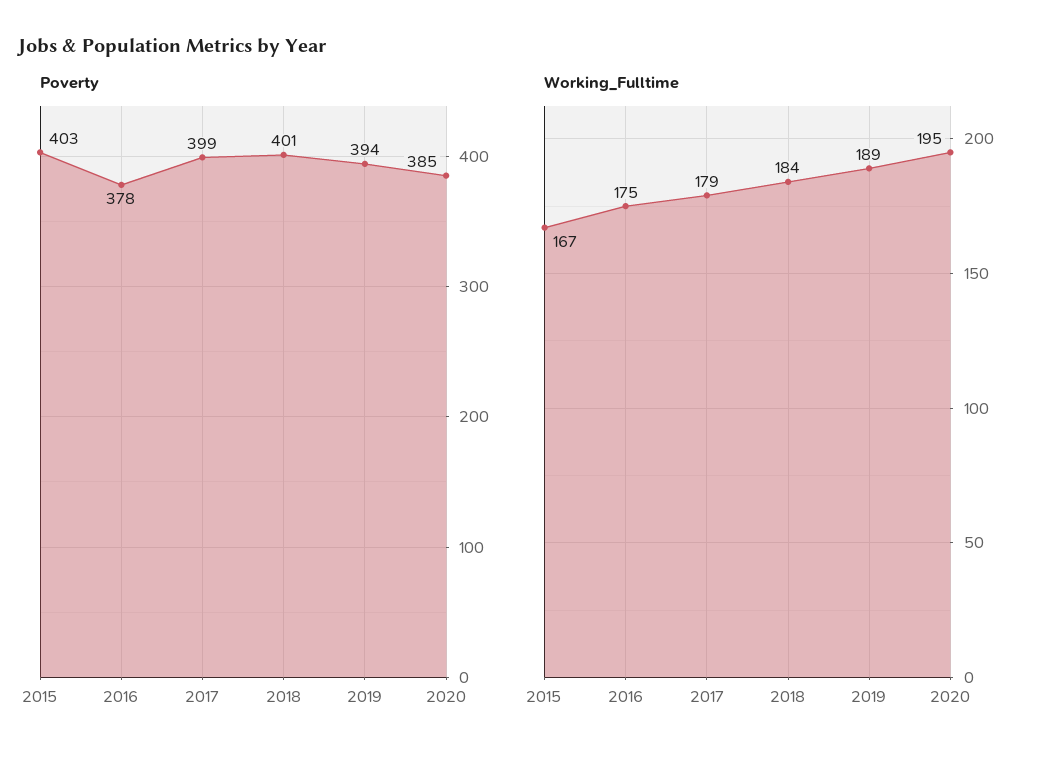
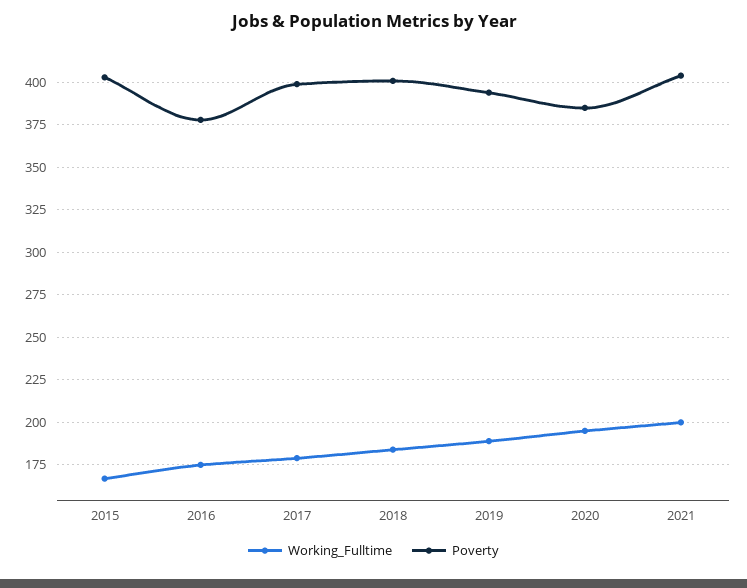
Working_Fulltime, 2021: none -> 200
Poverty, 2021: none -> 405

